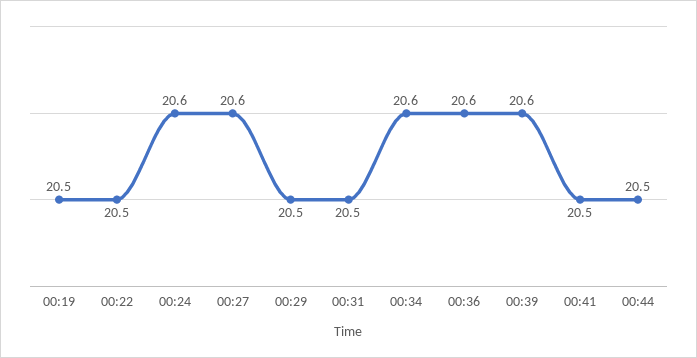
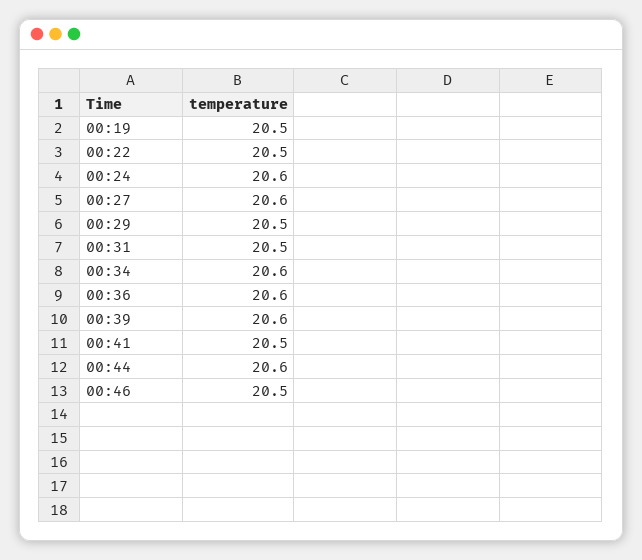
00:44: 20.5 -> 20.6
00:46: none -> 20.5

